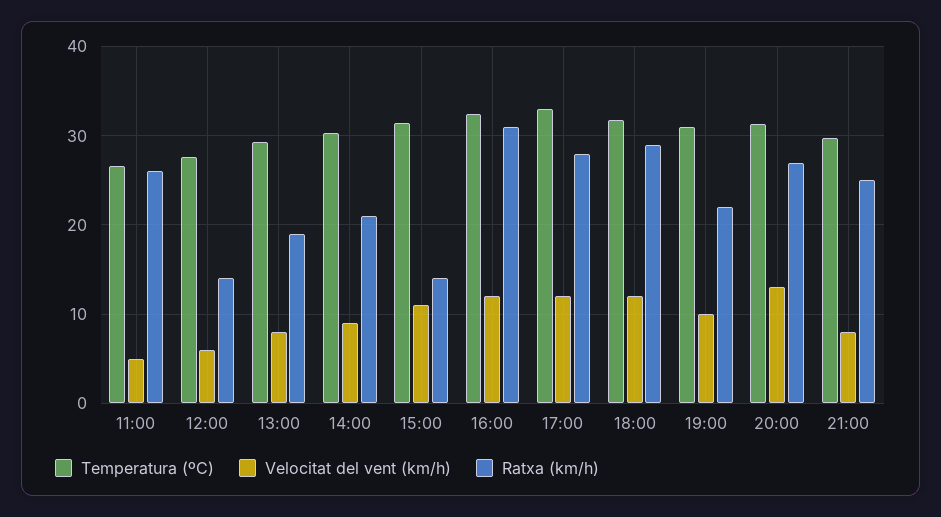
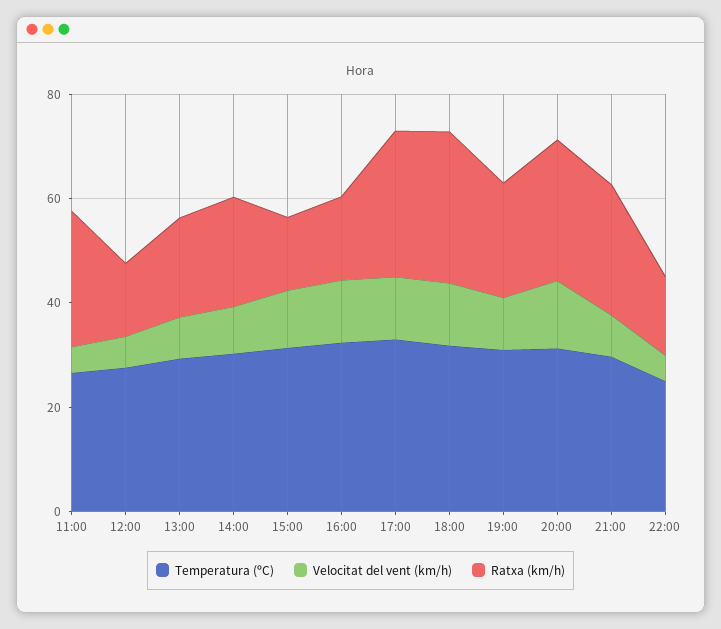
Ratxa (km/h), 16:00: 31 -> 15
Temperatura (ºC), 22:00: none -> 25
Velocitat del vent (km/h), 22:00: none -> 5
Ratxa (km/h), 22:00: none -> 15

